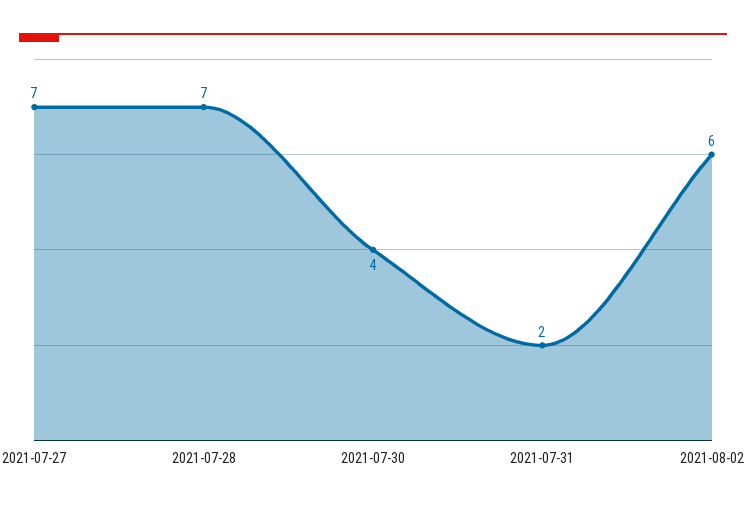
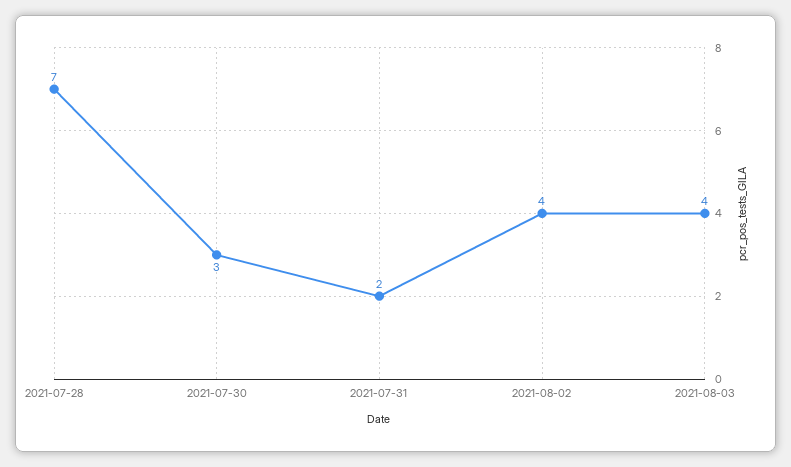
2021-07-27: 7 -> none
2021-07-30: 4 -> 3
2021-08-02: 6 -> 4
2021-08-03: none -> 4

